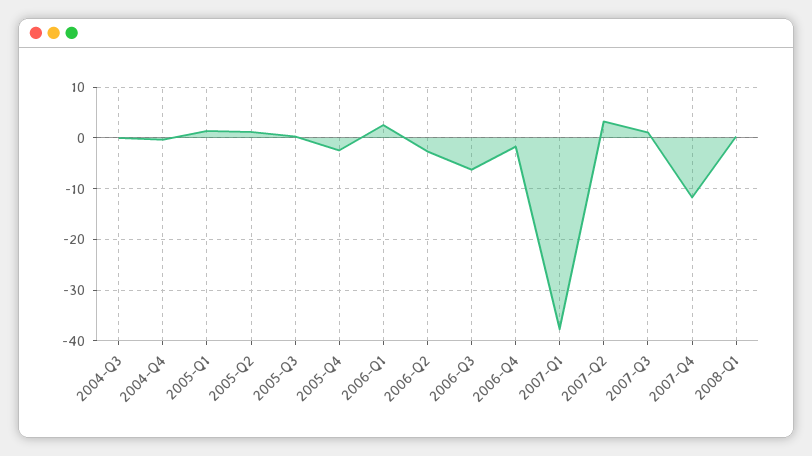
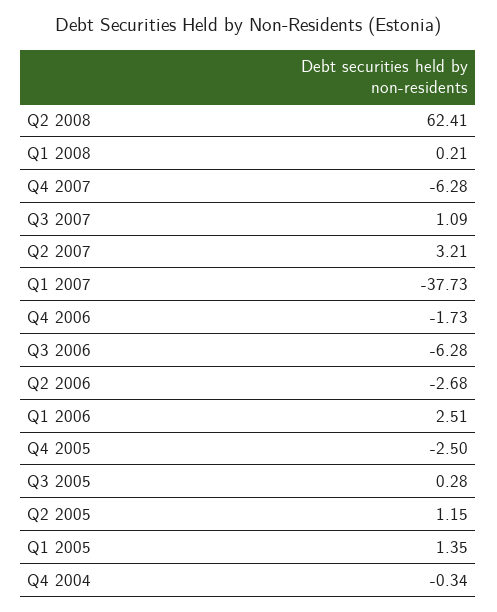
2004-Q3: 0 -> none
2007-Q4: -12 -> -6.28
Q2 2008: none -> 62.41

